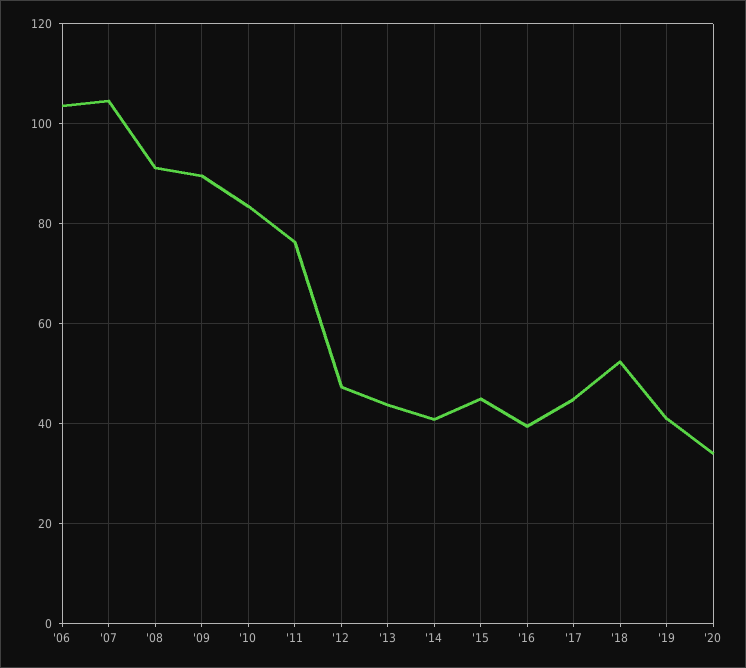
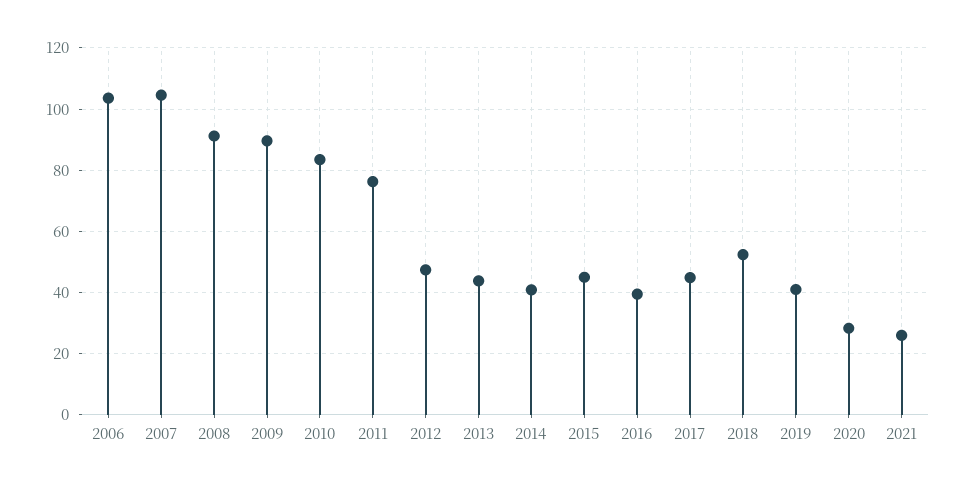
'20: 34 -> 28
2021: none -> 26

